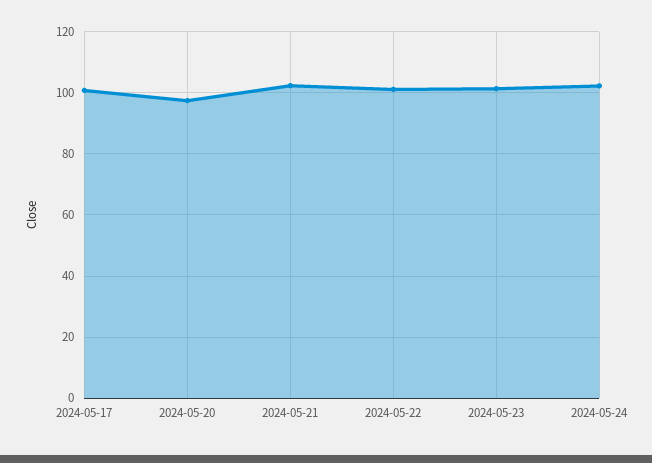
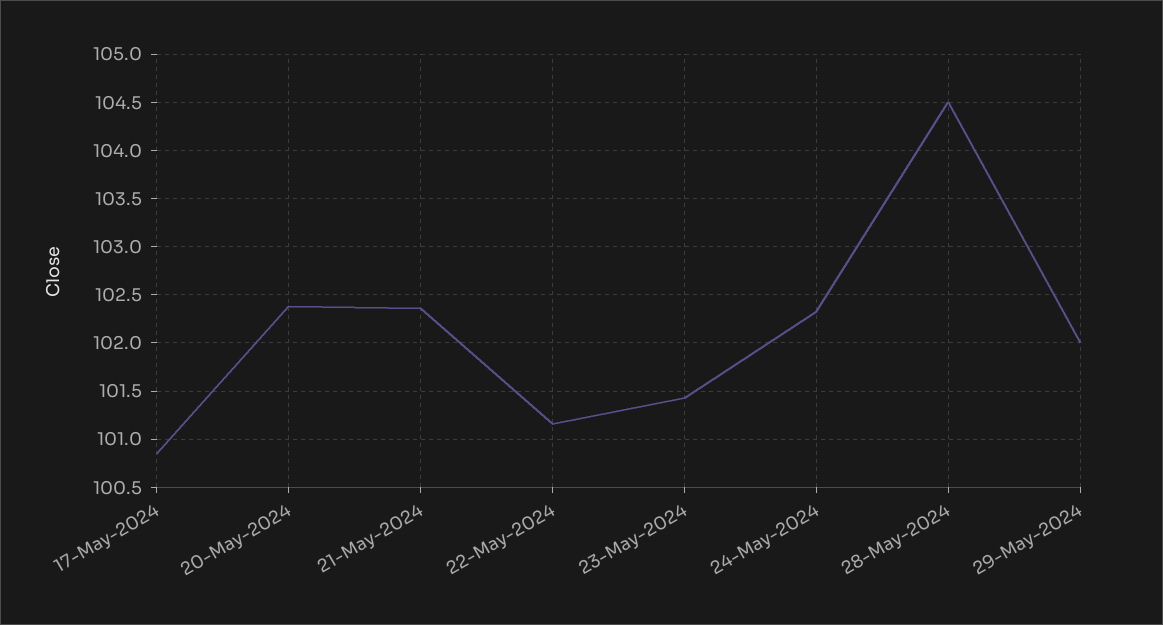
2024-05-20: 98 -> 102.4
28-May-2024: none -> 104.5
29-May-2024: none -> 102

